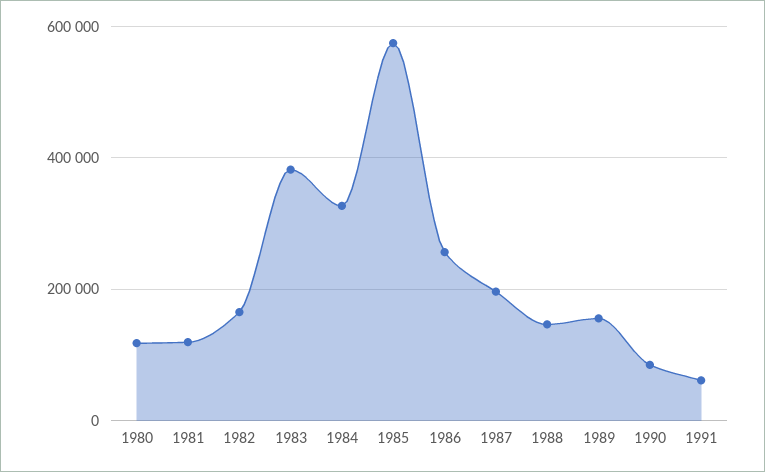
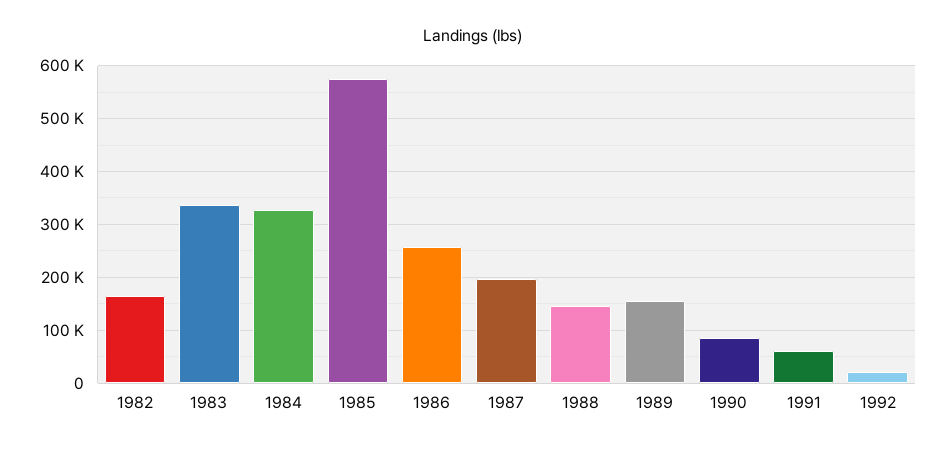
1980: 120000 -> none
1981: 120000 -> none
1983: 380000 -> 340000
1992: none -> 20000

